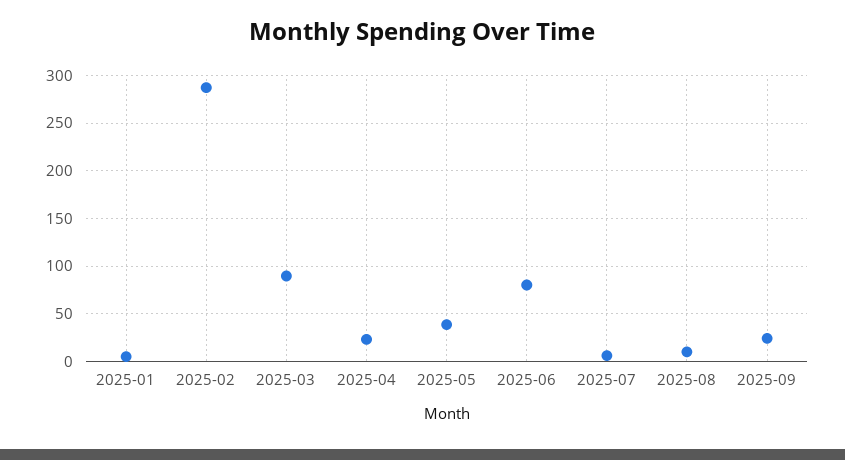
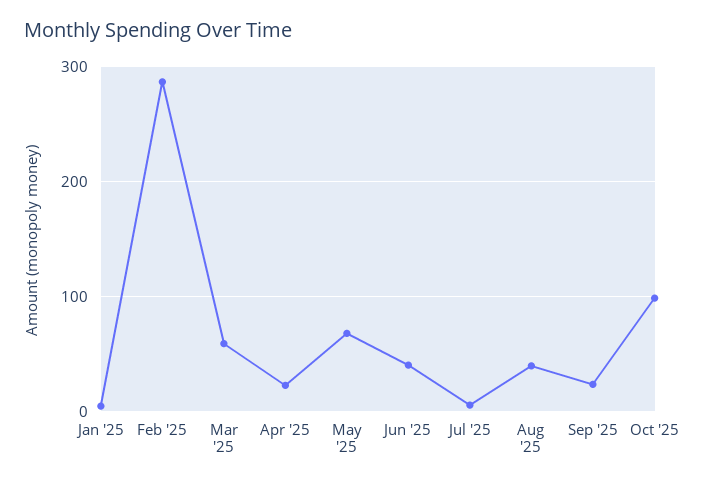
2025-03: 90 -> 60
2025-05: 40 -> 70
2025-06: 80 -> 40
2025-08: 10 -> 40
Oct '25: none -> 100

